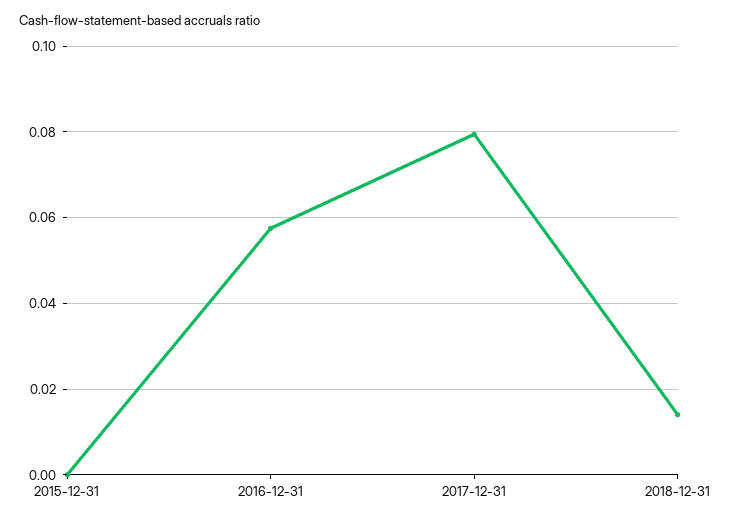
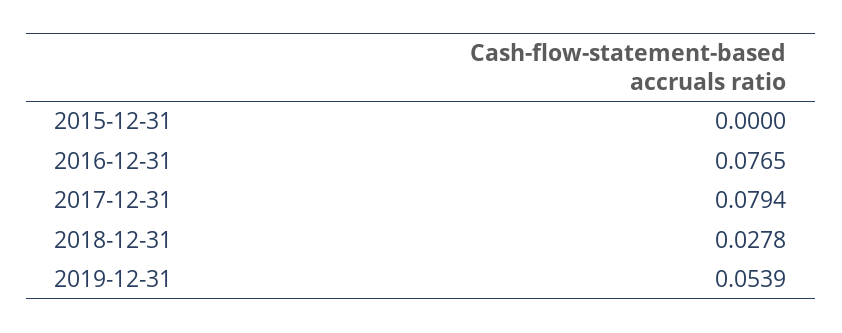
2016-12-31: 0.058 -> 0.0765
2018-12-31: 0.014 -> 0.0278
2019-12-31: none -> 0.0539

